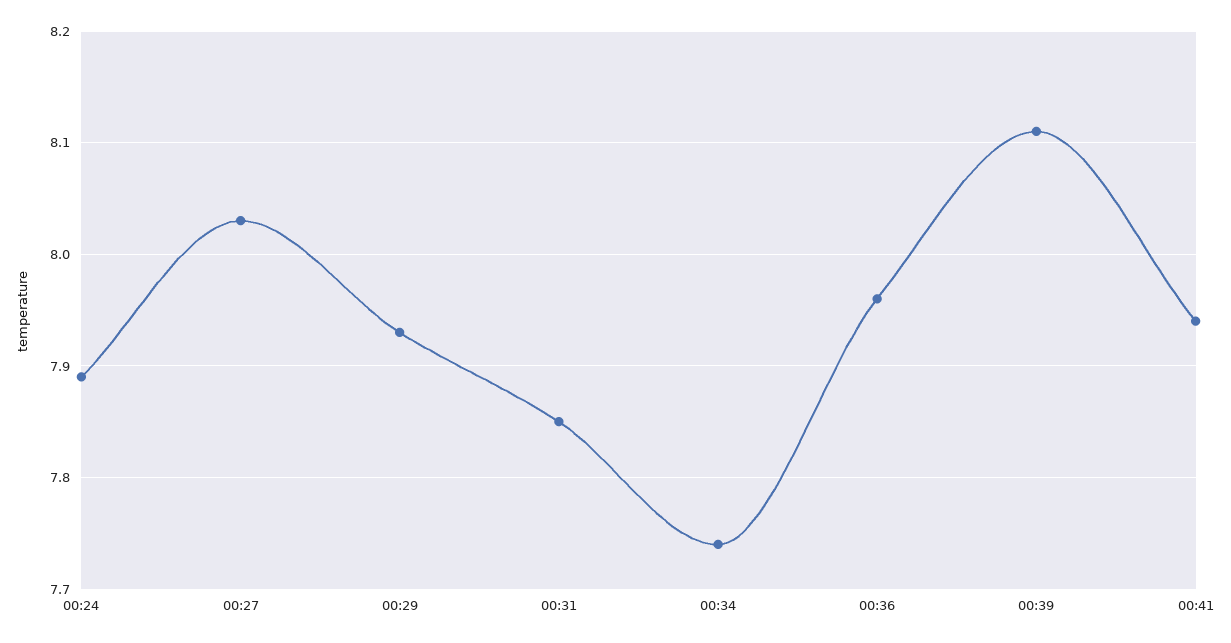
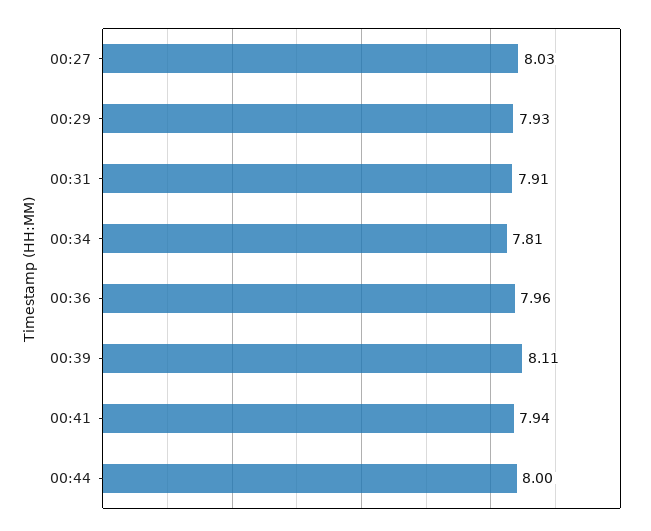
00:24: 7.89 -> none
00:31: 7.85 -> 7.91
00:34: 7.74 -> 7.81
00:44: none -> 8

